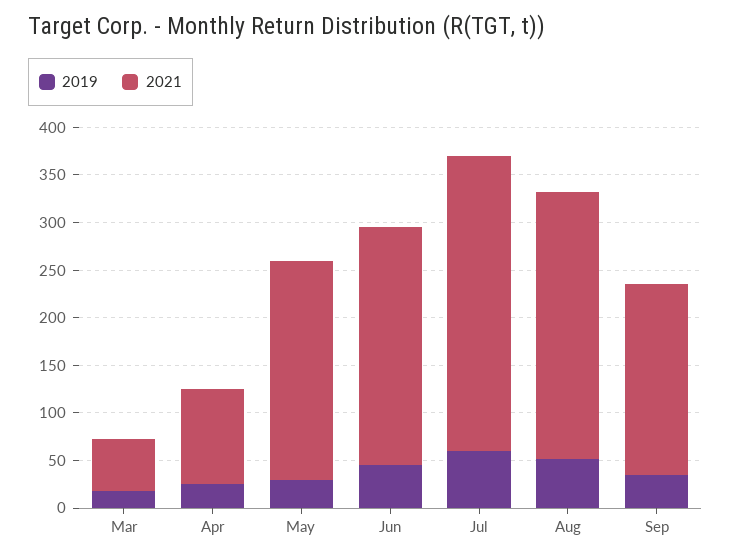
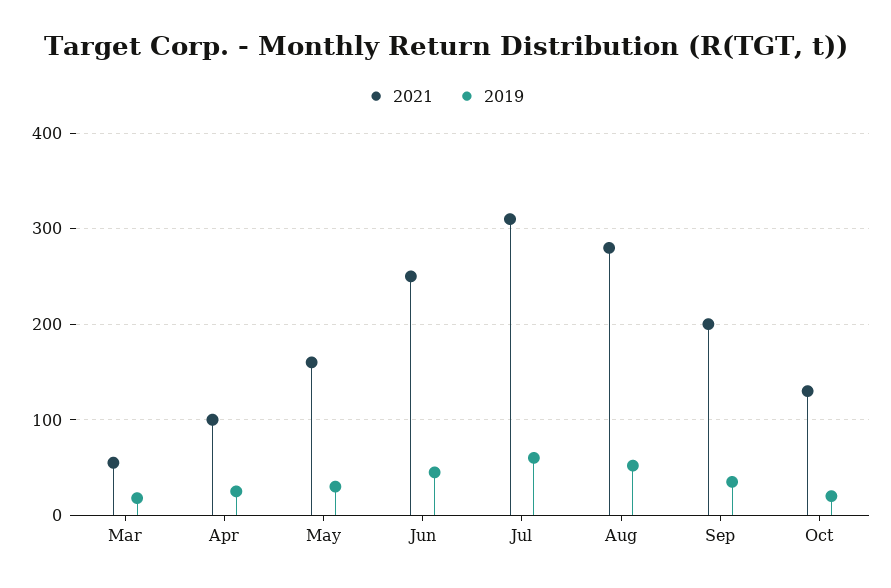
2021, May: 230 -> 160
2021, Oct: none -> 130
2019, Oct: none -> 20

